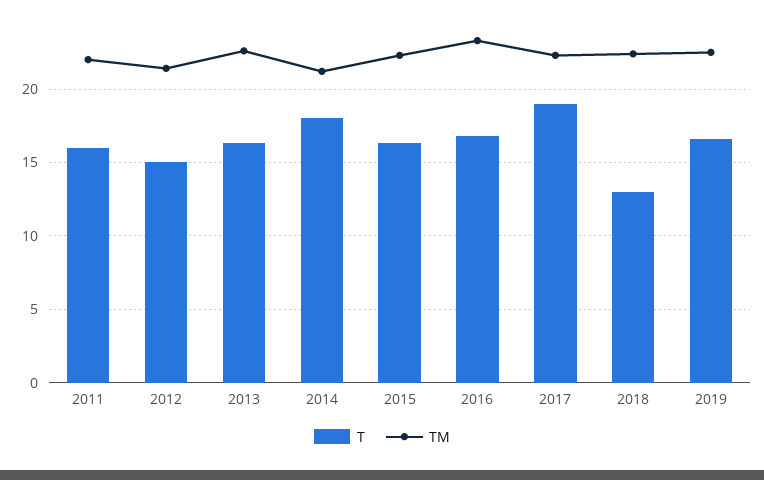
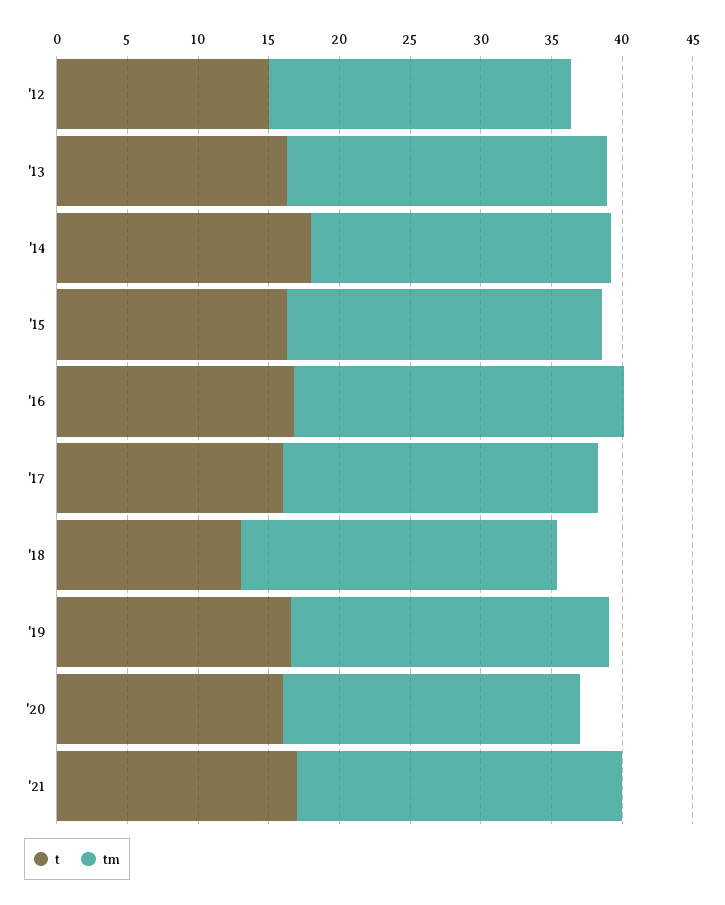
T, 2011: 16 -> none
TM, 2011: 22 -> none
T, 2017: 19 -> 16
T, '20: none -> 16
TM, '20: none -> 21
T, '21: none -> 17
TM, '21: none -> 23

